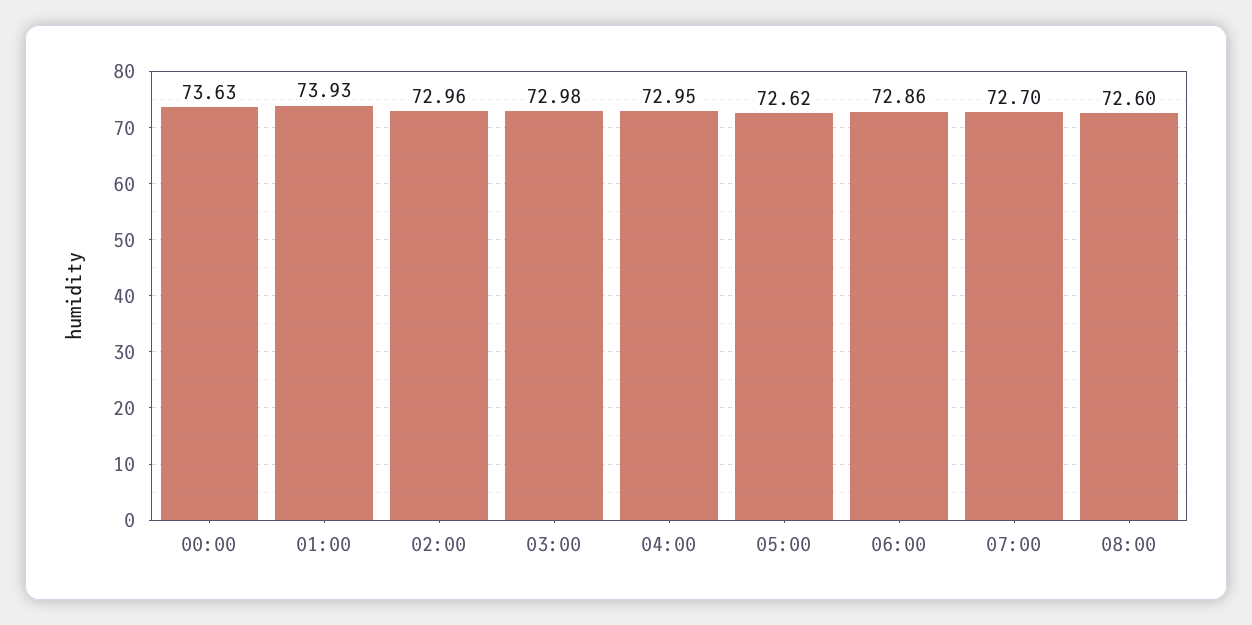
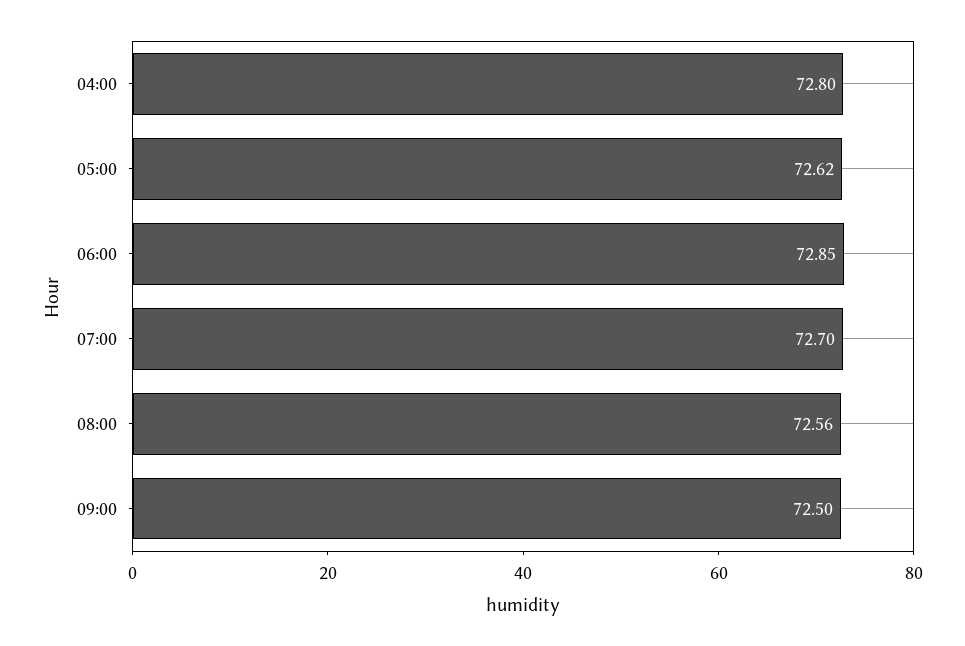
00:00: 73.63 -> none
01:00: 73.93 -> none
02:00: 72.96 -> none
03:00: 72.98 -> none
04:00: 72.95 -> 72.8
06:00: 72.86 -> 72.85
08:00: 72.6 -> 72.56
09:00: none -> 72.5

